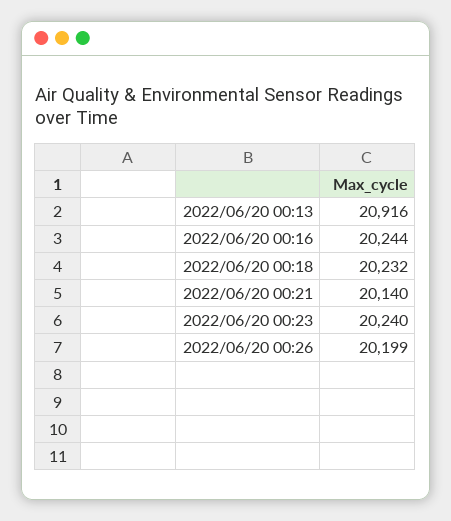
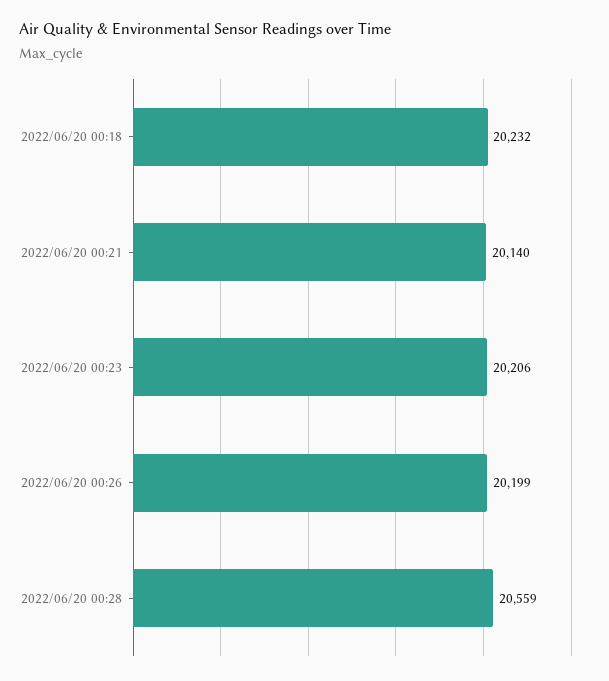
2022/06/20 00:13: 20916 -> none
2022/06/20 00:16: 20244 -> none
2022/06/20 00:23: 20240 -> 20206
2022/06/20 00:28: none -> 20559

